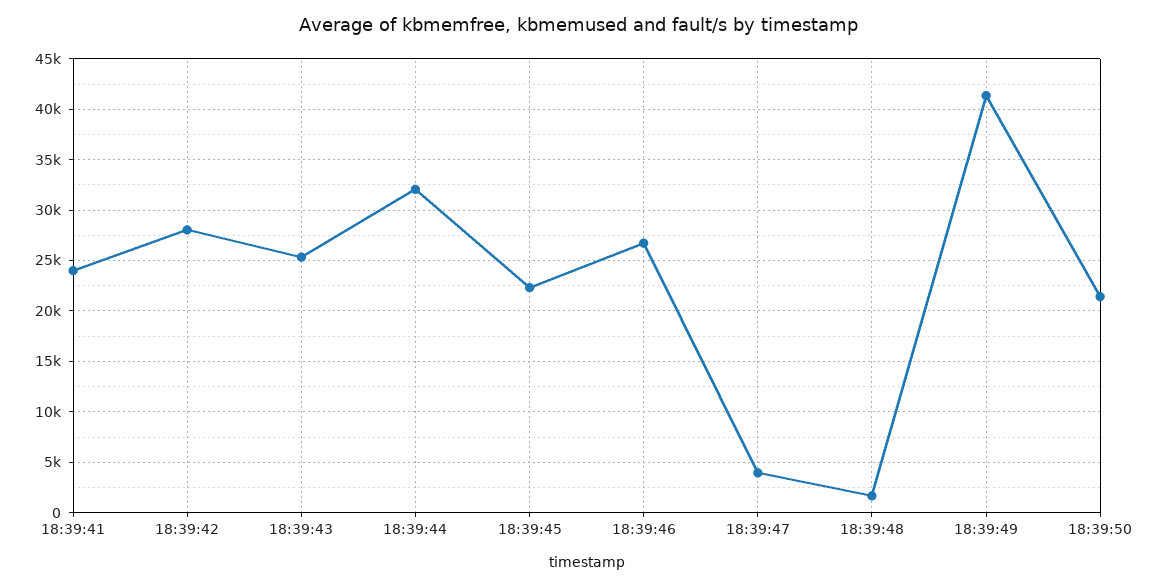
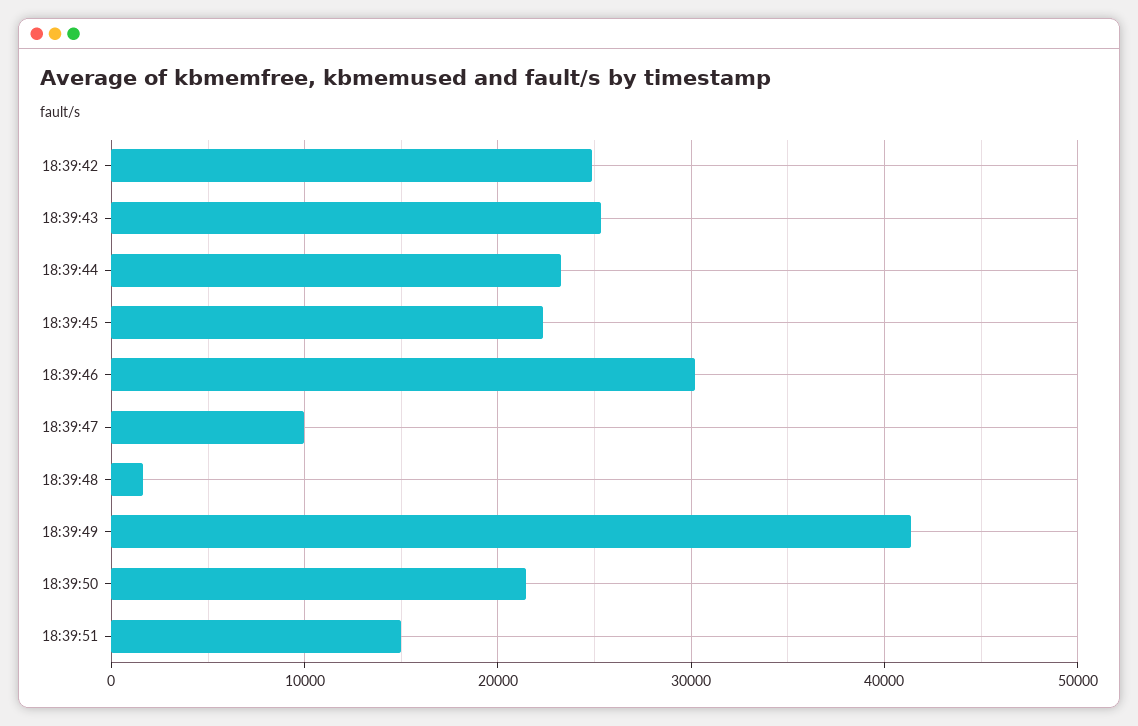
18:39:41: 24000 -> none
18:39:42: 28000 -> 25000
18:39:44: 32000 -> 23000
18:39:46: 27000 -> 30000
18:39:47: 4000 -> 10000
18:39:51: none -> 15000

